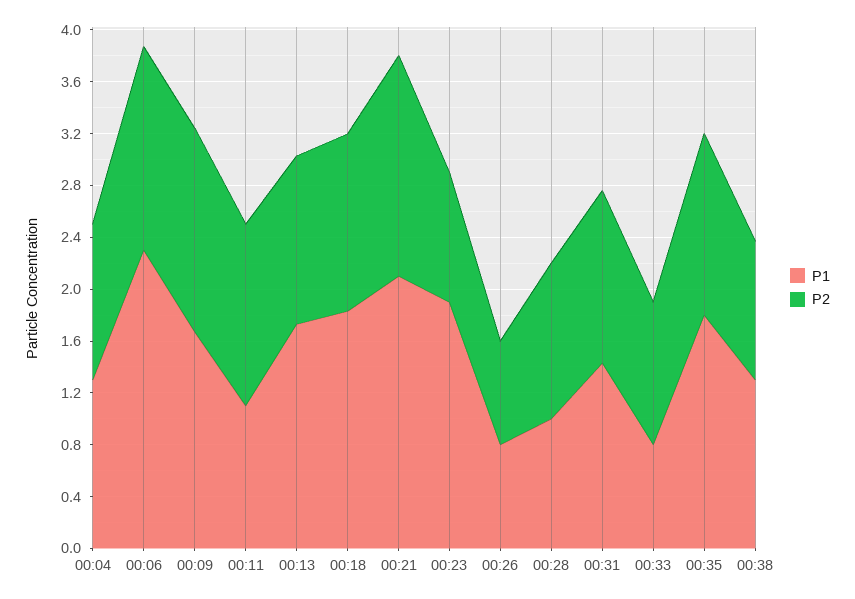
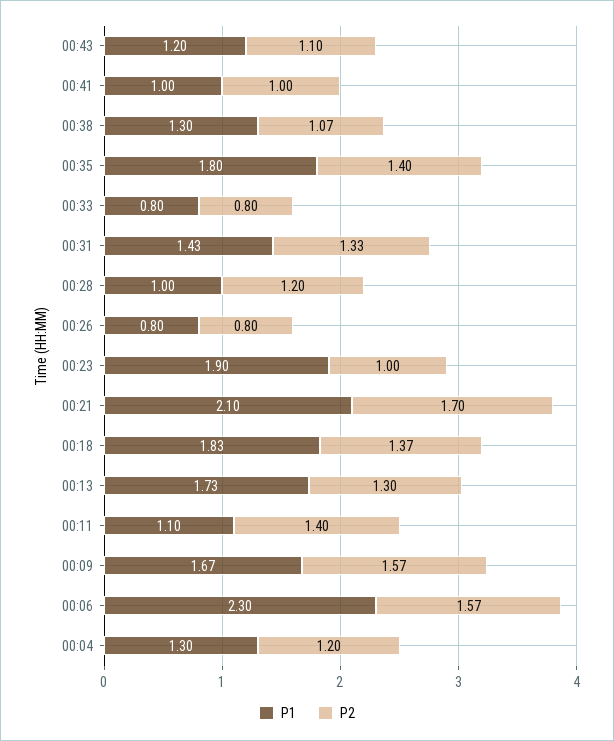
P2, 00:33: 1.1 -> 0.8
P1, 00:43: none -> 1.2
P2, 00:43: none -> 1.1
P1, 00:41: none -> 1
P2, 00:41: none -> 1

